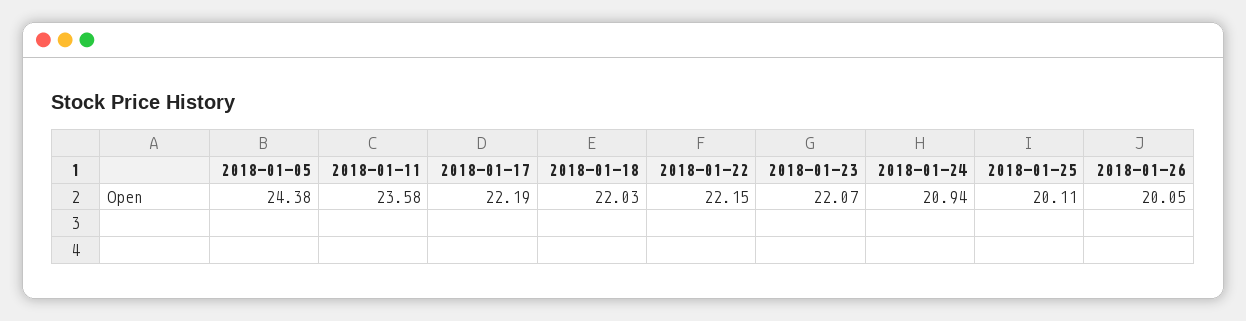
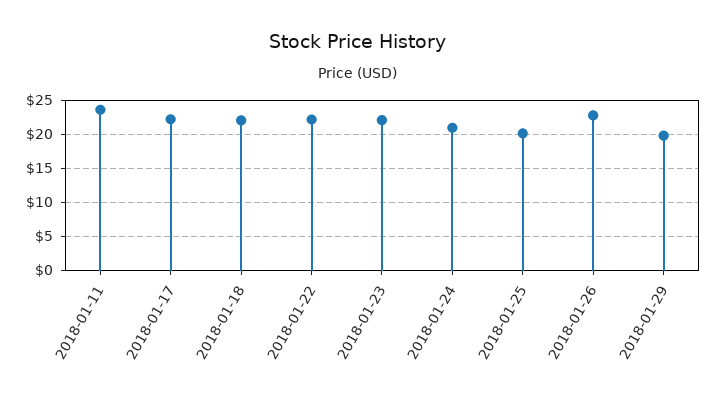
2018-01-05: 24.38 -> none
2018-01-26: 20.05 -> 23
2018-01-29: none -> 20

